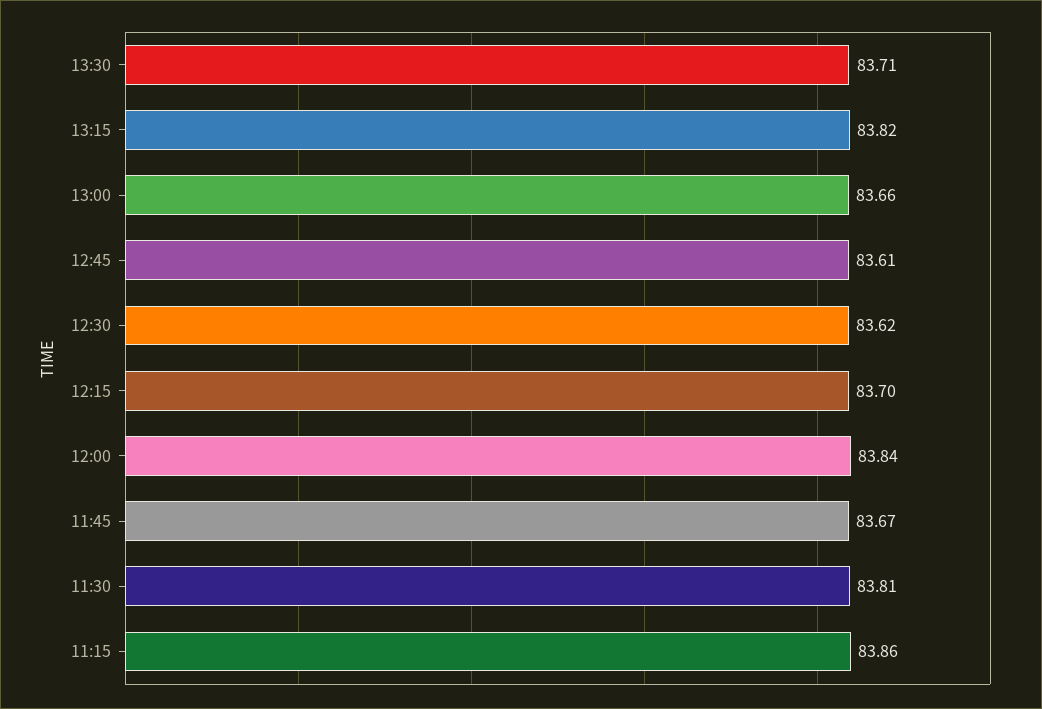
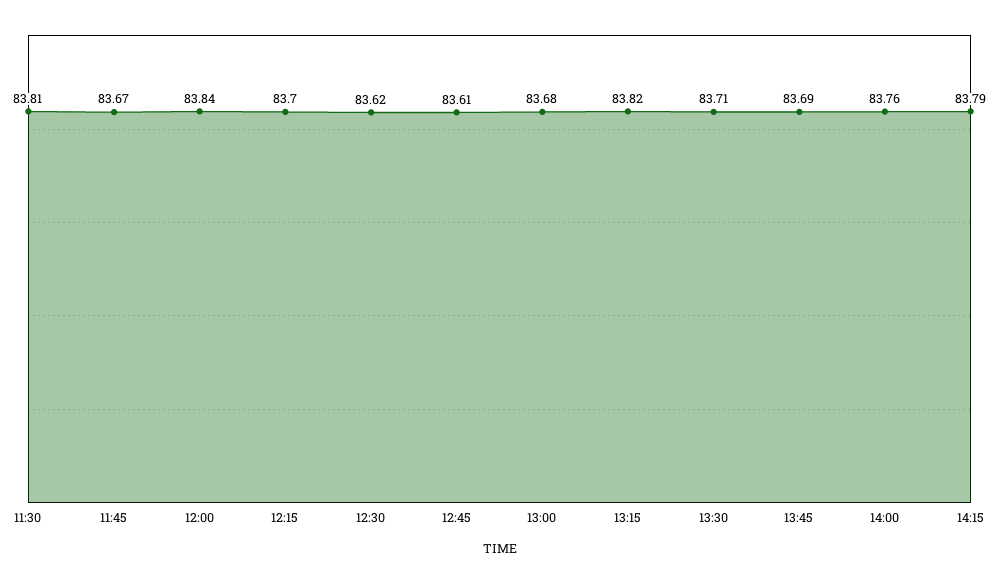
13:00: 83.66 -> 83.68
11:15: 83.86 -> none
13:45: none -> 83.69
14:00: none -> 83.76
14:15: none -> 83.79

